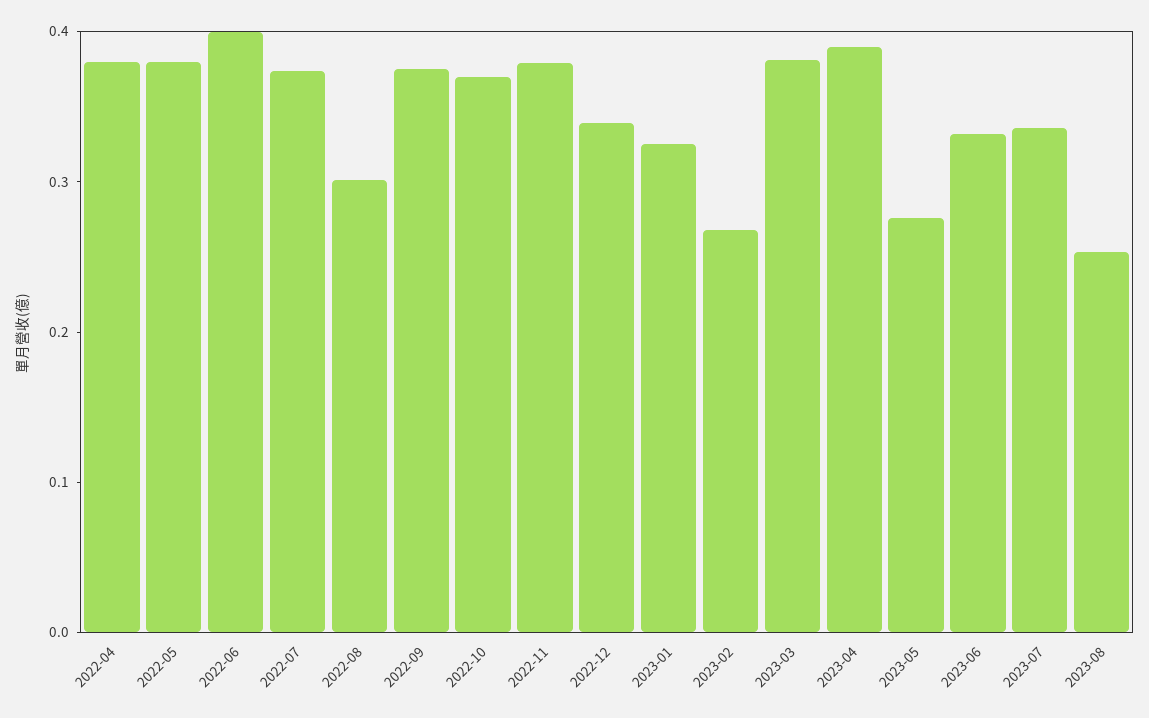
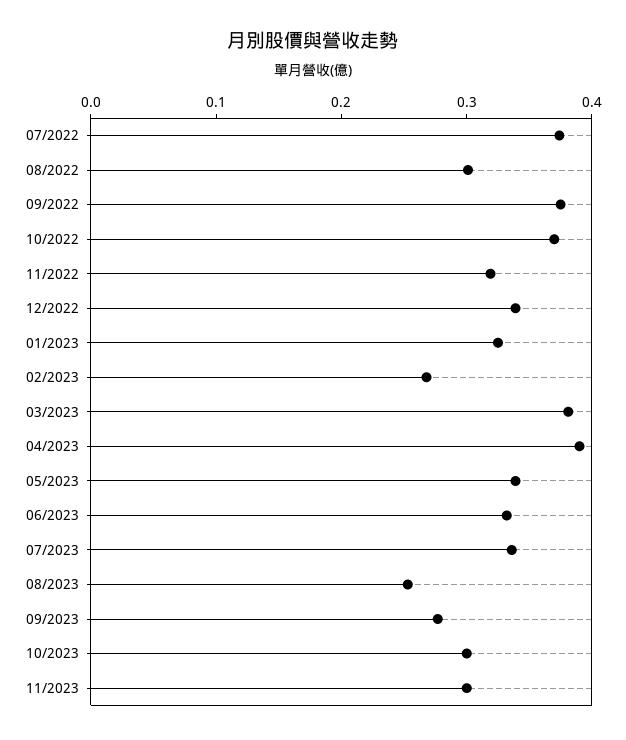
2022-04: 0.38 -> none
2022-05: 0.38 -> none
2022-06: 0.4 -> none
2022-11: 0.38 -> 0.32
2023-05: 0.28 -> 0.34
09/2023: none -> 0.28
10/2023: none -> 0.3
11/2023: none -> 0.3

